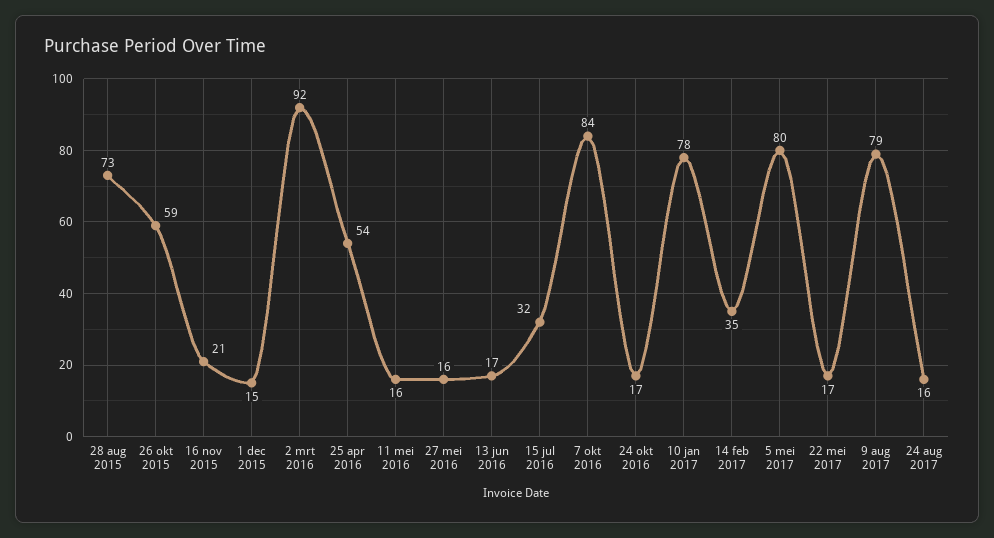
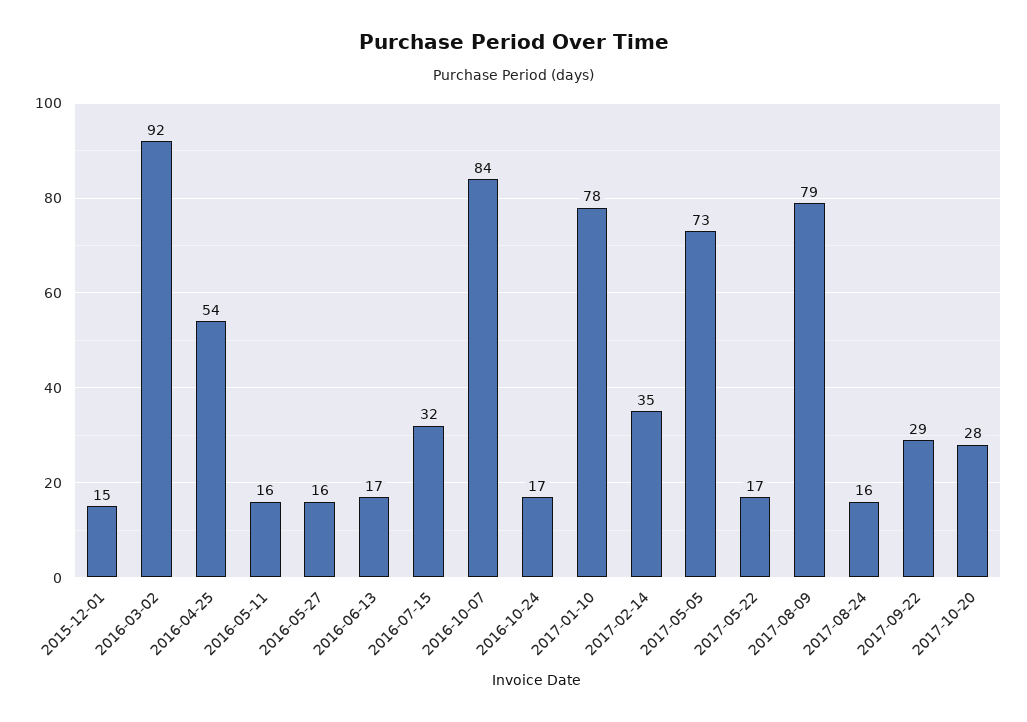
28 aug 2015: 73 -> none
26 okt 2015: 59 -> none
16 nov 2015: 21 -> none
5 mei 2017: 80 -> 73
2017-09-22: none -> 29
2017-10-20: none -> 28

